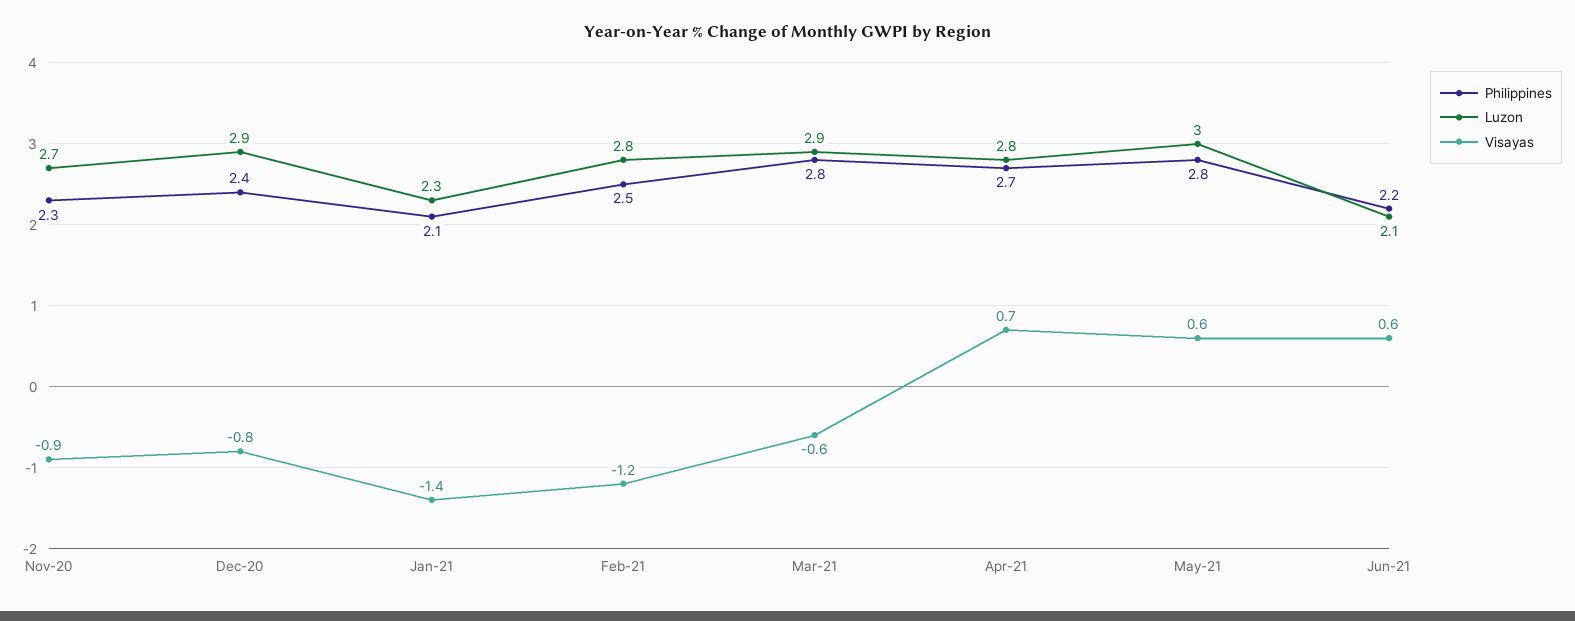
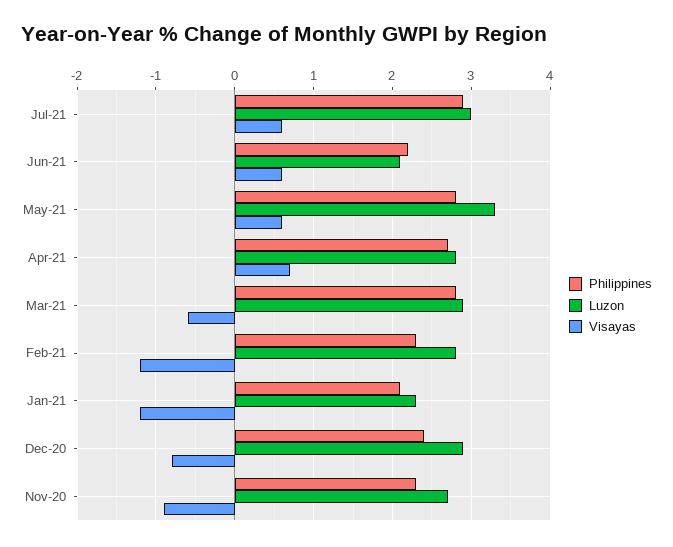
Visayas, Jan-21: -1.4 -> -1.2
Philippines, Feb-21: 2.5 -> 2.3
Luzon, May-21: 3 -> 3.3
Philippines, Jul-21: none -> 2.9
Luzon, Jul-21: none -> 3
Visayas, Jul-21: none -> 0.6

